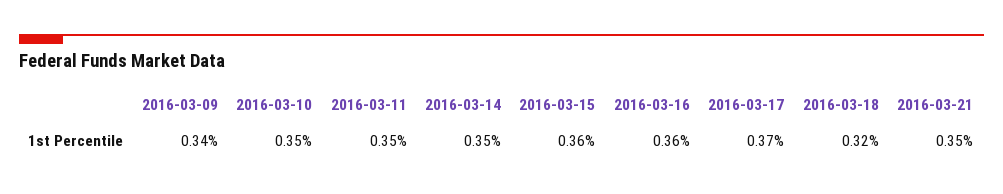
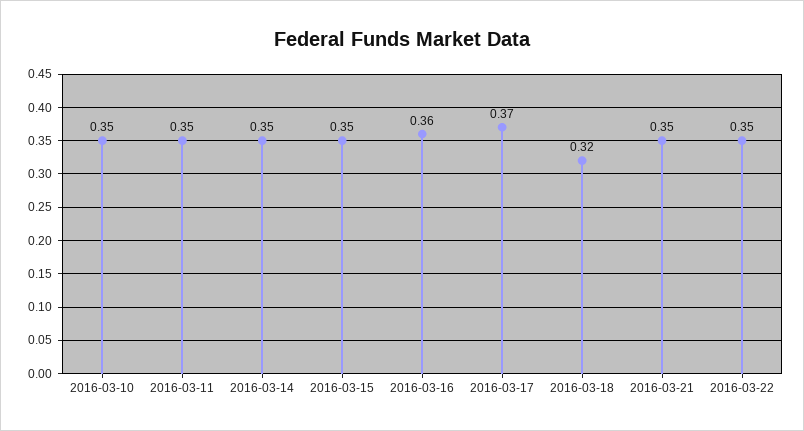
2016-03-09: 0.34 -> none
2016-03-15: 0.36 -> 0.35
2016-03-22: none -> 0.35

